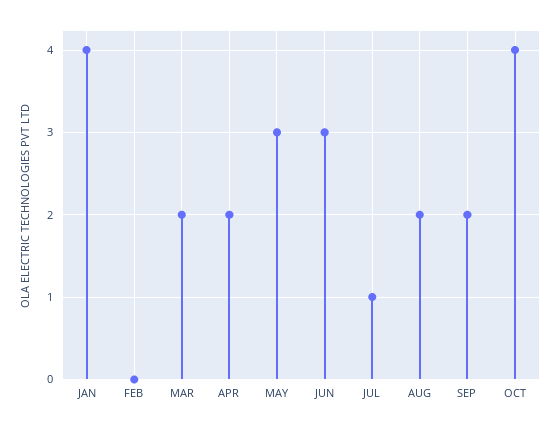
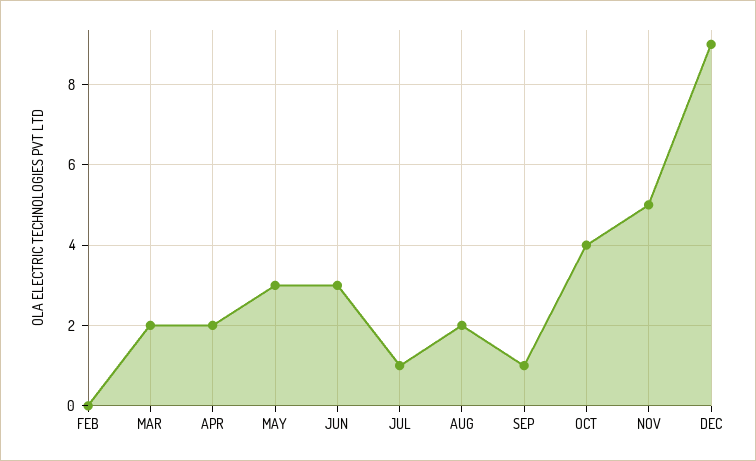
JAN: 4 -> none
SEP: 2 -> 1
NOV: none -> 5
DEC: none -> 9

